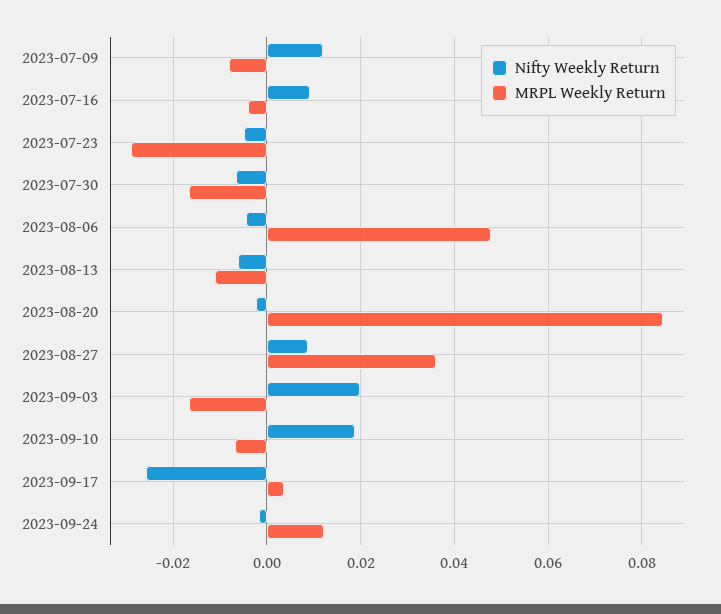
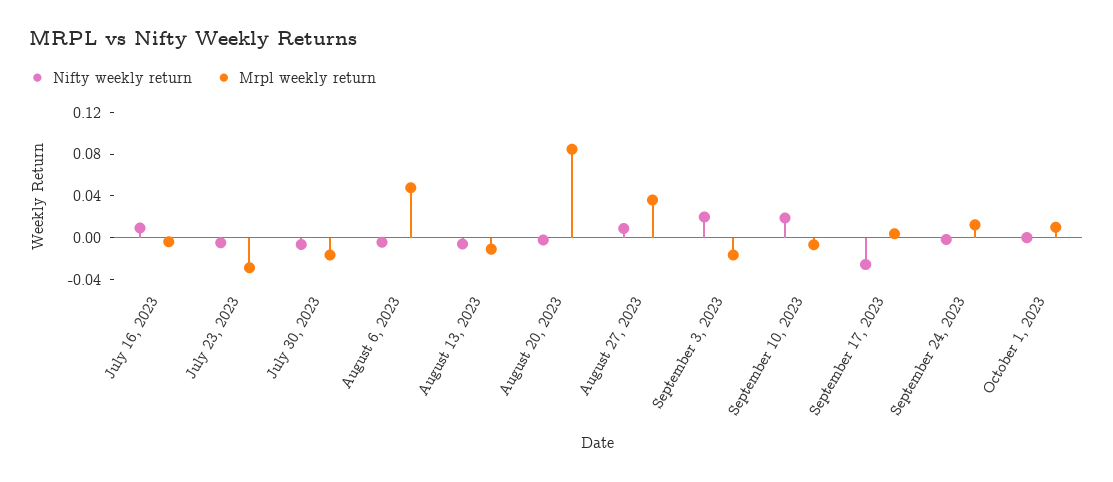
Nifty Weekly Return, 2023-07-09: 0.012 -> none
MRPL Weekly Return, 2023-07-09: -0.008 -> none
Nifty Weekly Return, October 1, 2023: none -> 0
MRPL Weekly Return, October 1, 2023: none -> 0.01

